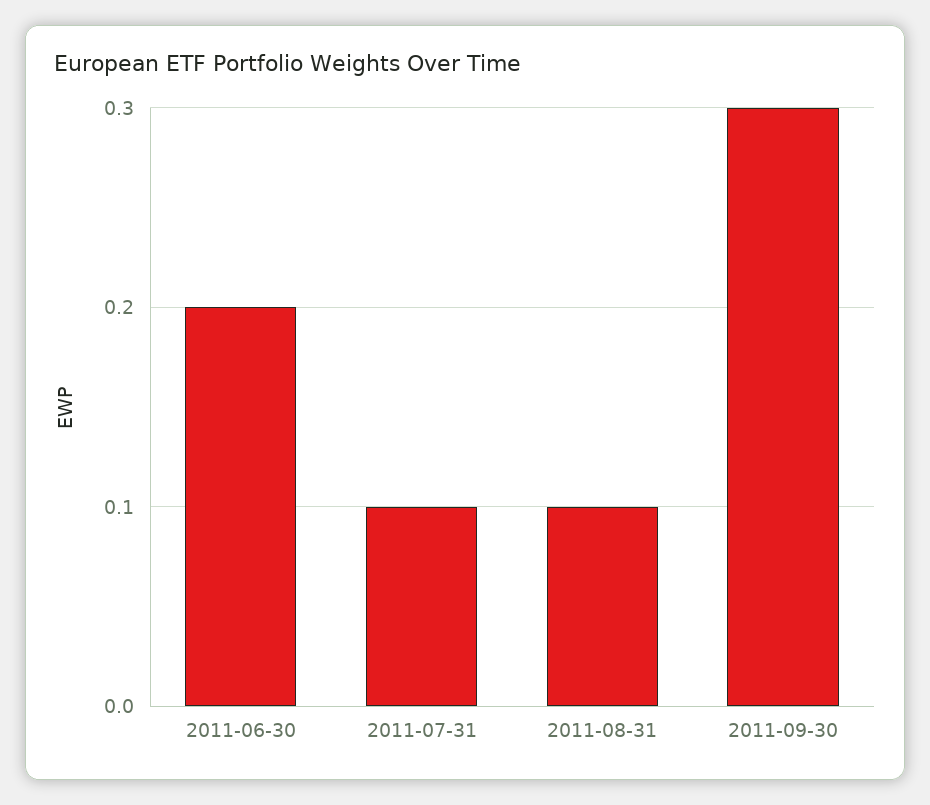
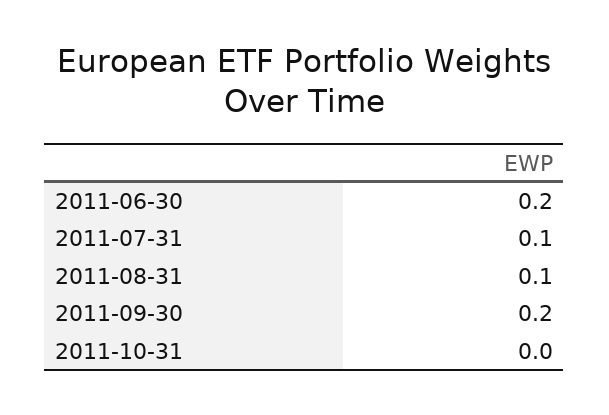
2011-09-30: 0.3 -> 0.2
2011-10-31: none -> 0

